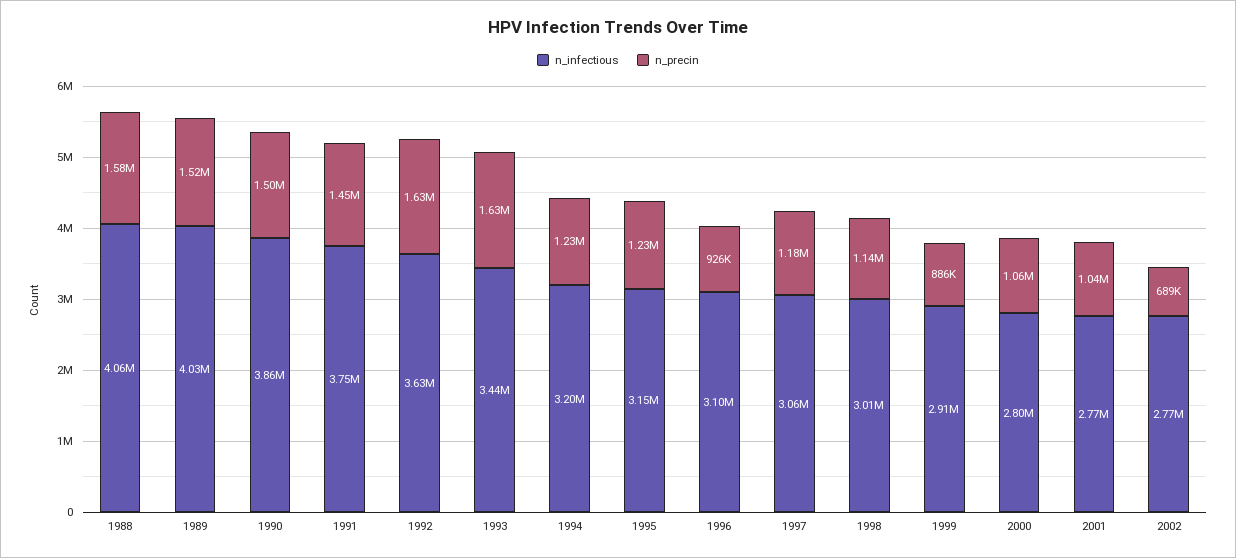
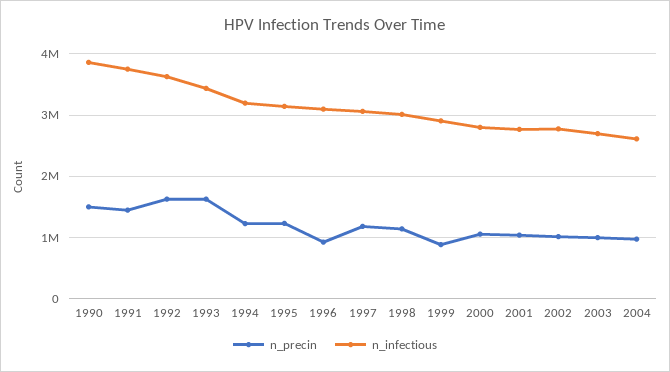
n_infectious, 1988: 4060000 -> none
n_precin, 1988: 1580000 -> none
n_infectious, 1989: 4030000 -> none
n_precin, 1989: 1520000 -> none
n_precin, 2002: 689000 -> 1000000
n_precin, 2003: none -> 1000000
n_infectious, 2003: none -> 2700000
n_precin, 2004: none -> 1000000
n_infectious, 2004: none -> 2600000

